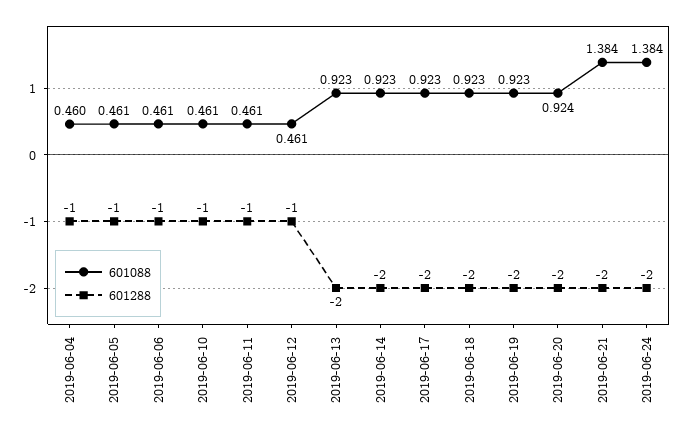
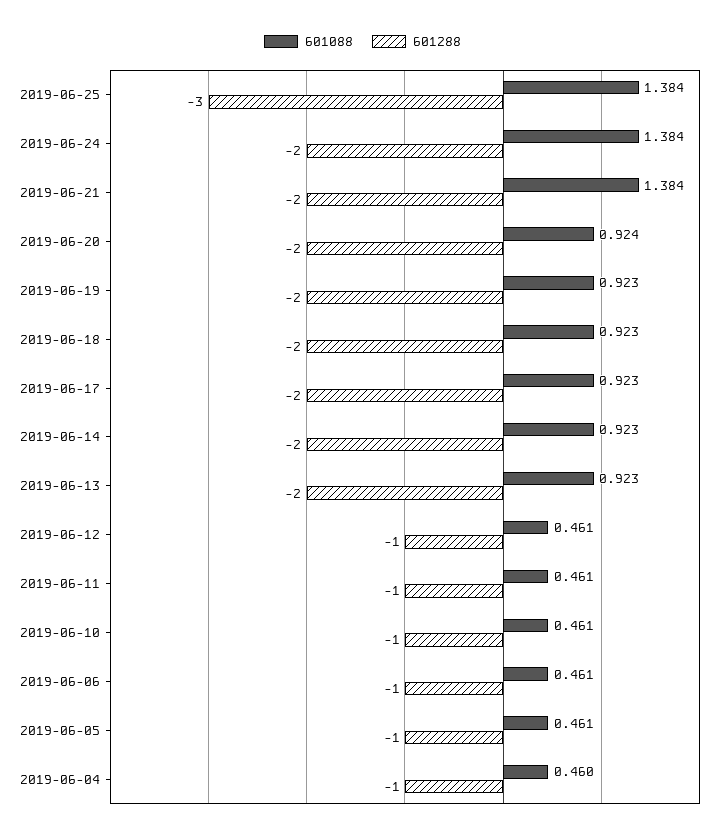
601088, 2019-06-25: none -> 1.384
601288, 2019-06-25: none -> -3

